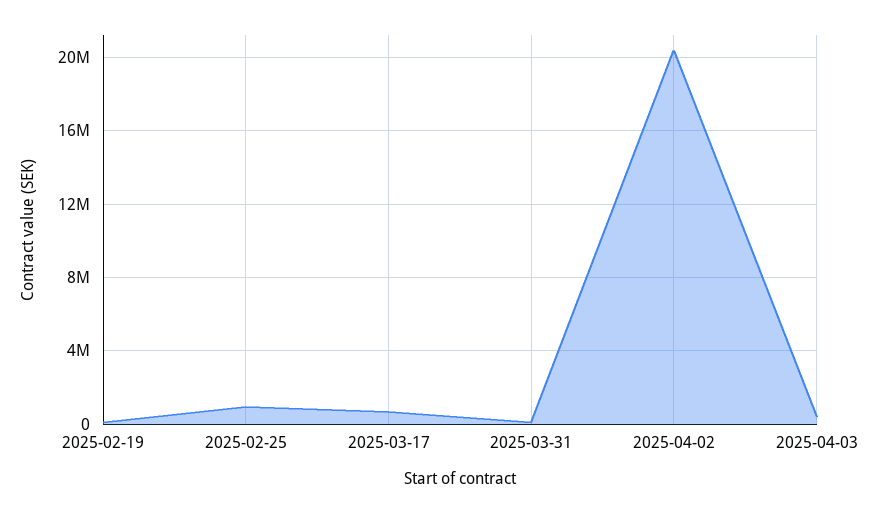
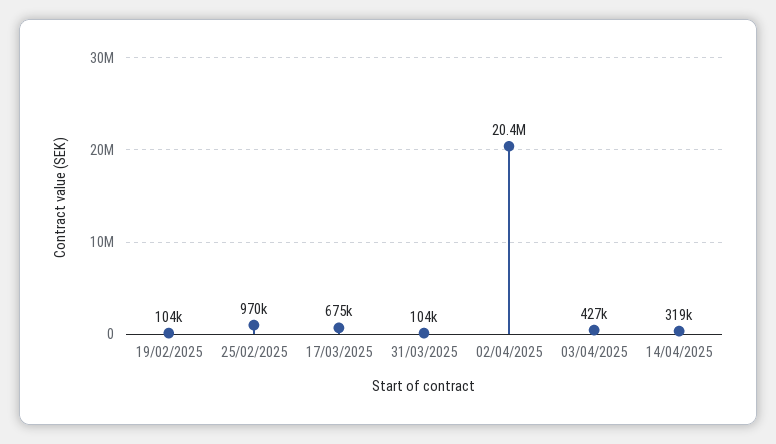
14/04/2025: none -> 319000

